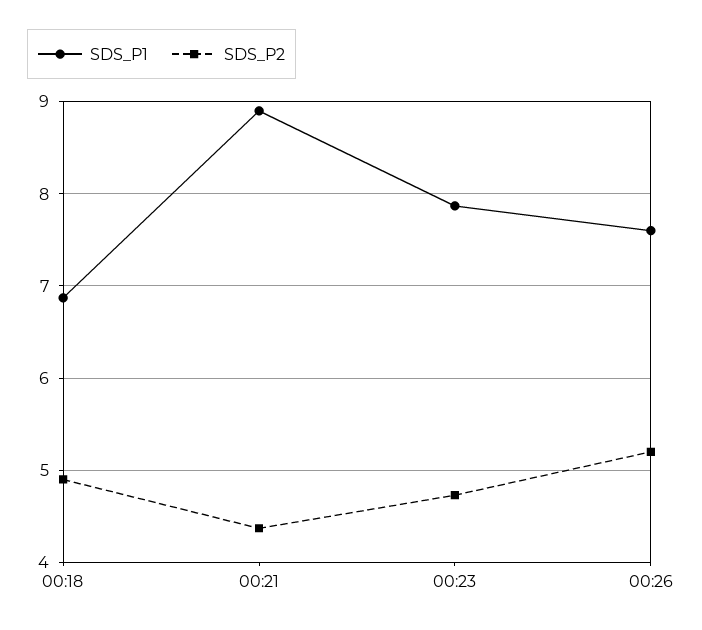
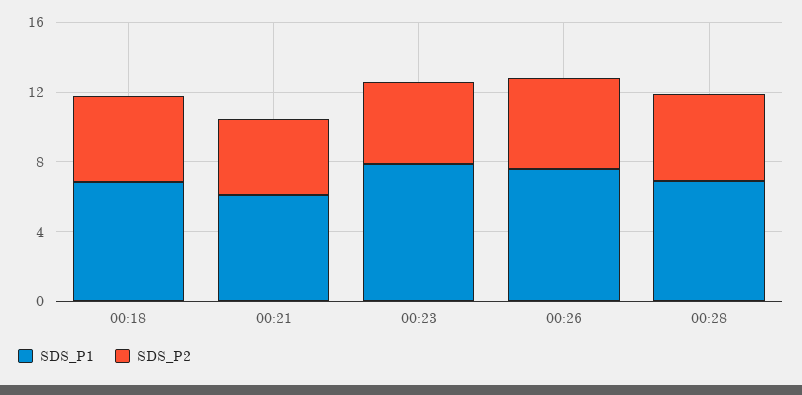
SDS_P1, 00:21: 8.9 -> 6
SDS_P1, 00:28: none -> 7
SDS_P2, 00:28: none -> 5

